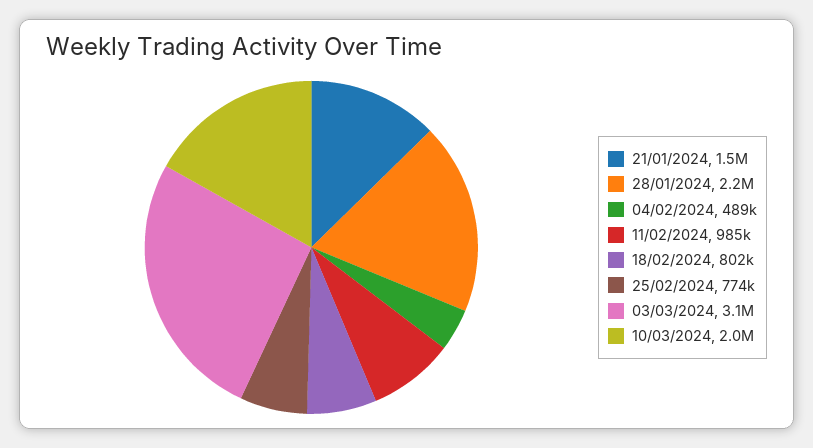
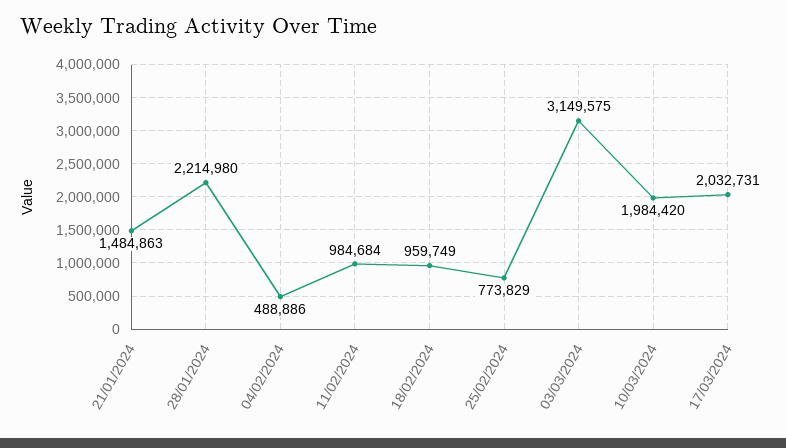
18/02/2024: 802000 -> 959749
17/03/2024: none -> 2032731

